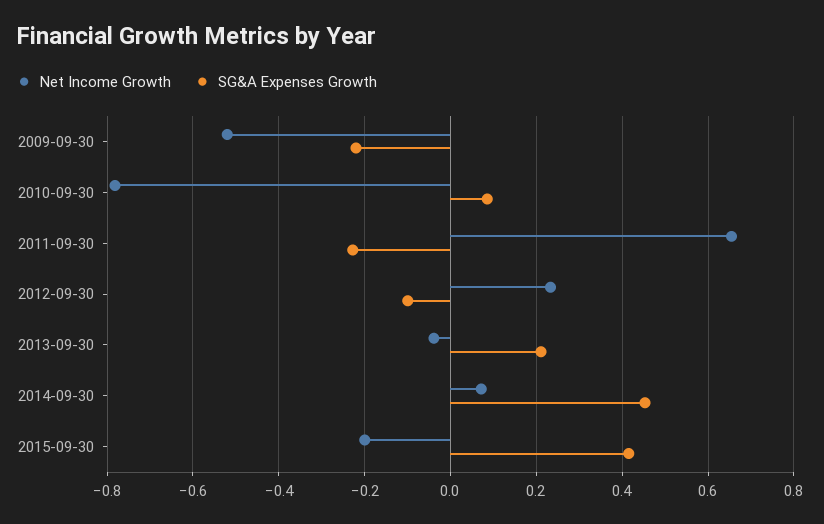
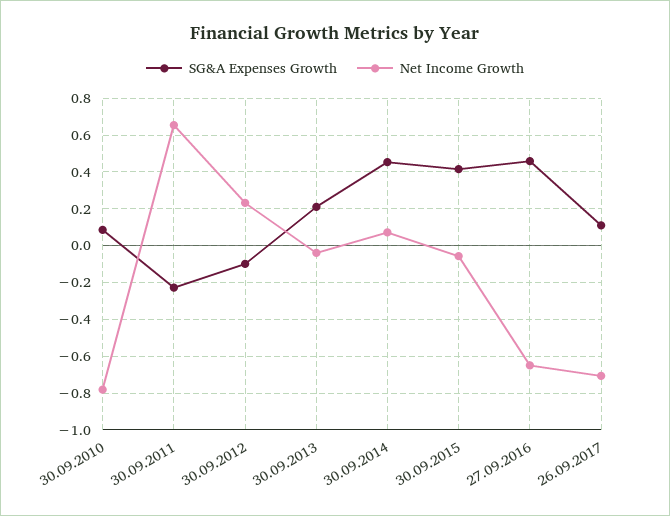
Net Income Growth, 2009-09-30: -0.52 -> none
SG&A Expenses Growth, 2009-09-30: -0.22 -> none
Net Income Growth, 2015-09-30: -0.2 -> -0.05
SG&A Expenses Growth, 27.09.2016: none -> 0.45
Net Income Growth, 27.09.2016: none -> -0.65
SG&A Expenses Growth, 26.09.2017: none -> 0.1
Net Income Growth, 26.09.2017: none -> -0.7

